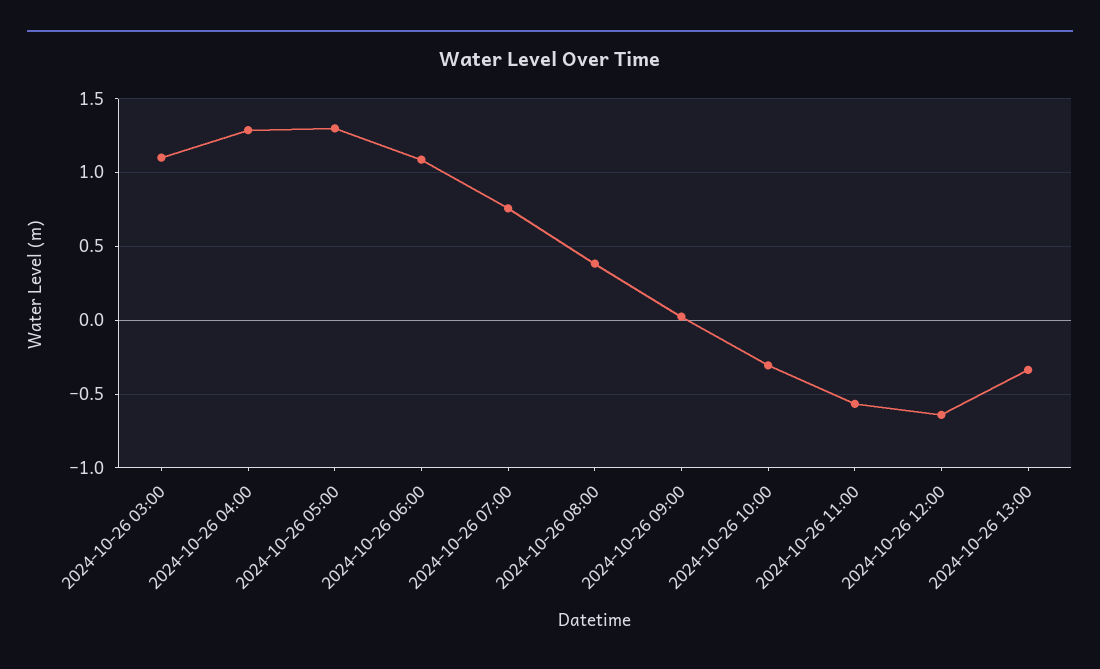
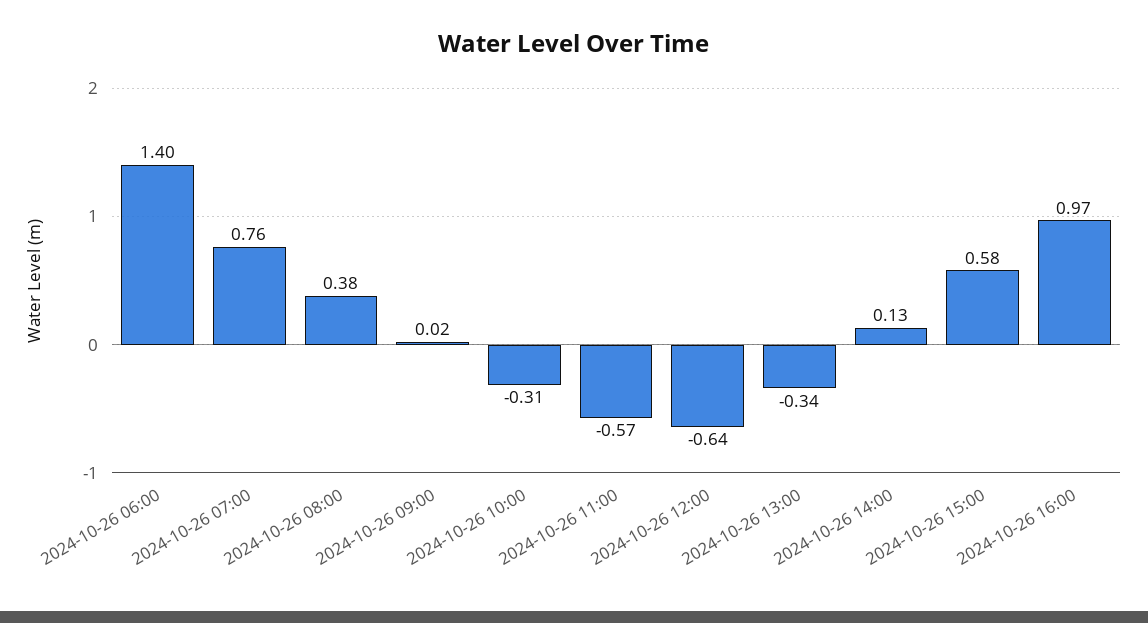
2024-10-26 03:00: 1.1 -> none
2024-10-26 04:00: 1.3 -> none
2024-10-26 05:00: 1.3 -> none
2024-10-26 06:00: 1.1 -> 1.4
2024-10-26 14:00: none -> 0.13
2024-10-26 15:00: none -> 0.58
2024-10-26 16:00: none -> 0.97

